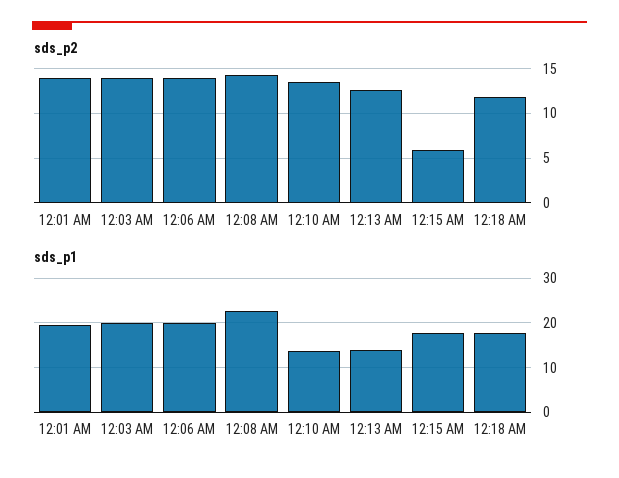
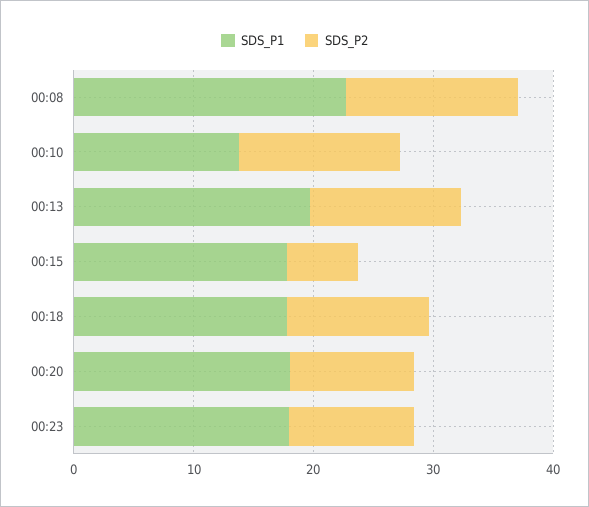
sds_p2, 12:01 AM: 14 -> none
sds_p2, 12:03 AM: 14 -> none
sds_p2, 12:06 AM: 14 -> none
sds_p1, 12:01 AM: 20 -> none
sds_p1, 12:03 AM: 20 -> none
sds_p1, 12:06 AM: 20 -> none
sds_p1, 12:13 AM: 14 -> 20
sds_p1, 00:20: none -> 18
sds_p2, 00:20: none -> 10
sds_p1, 00:23: none -> 18
sds_p2, 00:23: none -> 10

